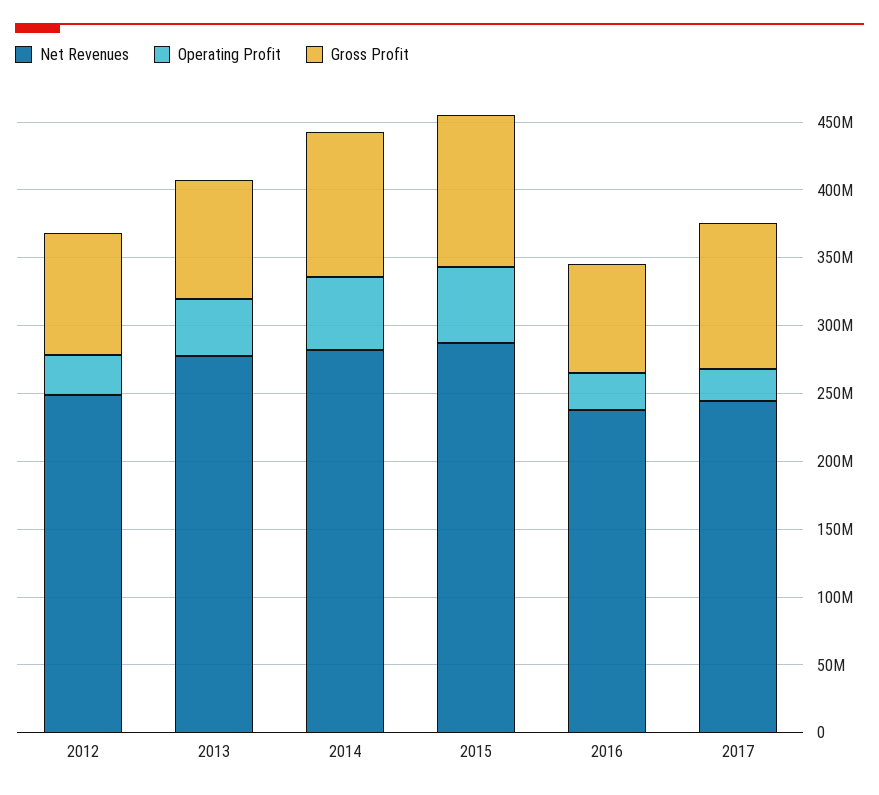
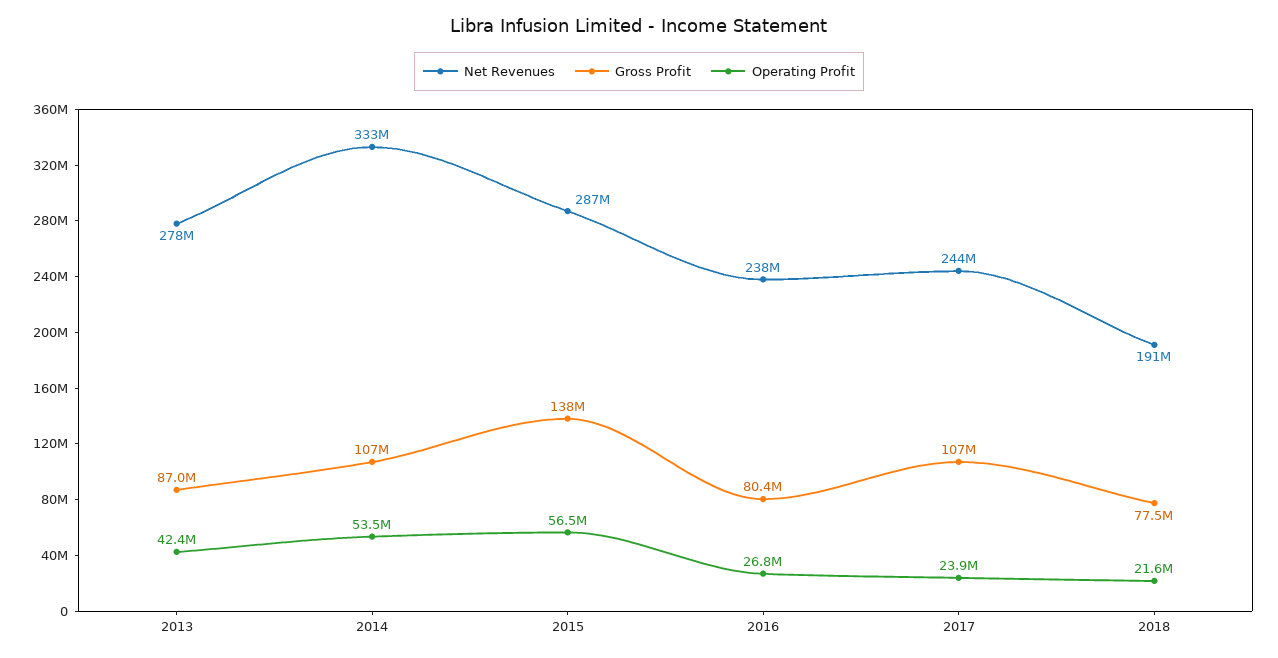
Net Revenues, 2012: 250000000 -> none
Operating Profit, 2012: 30000000 -> none
Gross Profit, 2012: 90000000 -> none
Net Revenues, 2014: 280000000 -> 333000000
Gross Profit, 2015: 110000000 -> 138000000
Net Revenues, 2018: none -> 191000000
Gross Profit, 2018: none -> 77500000
Operating Profit, 2018: none -> 21600000

